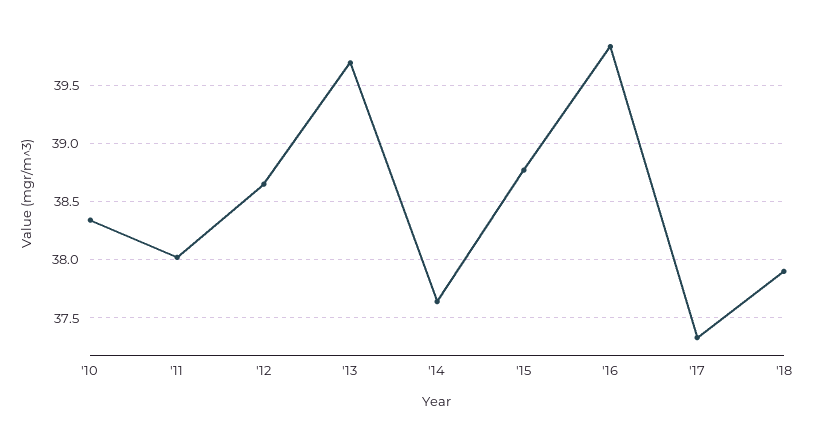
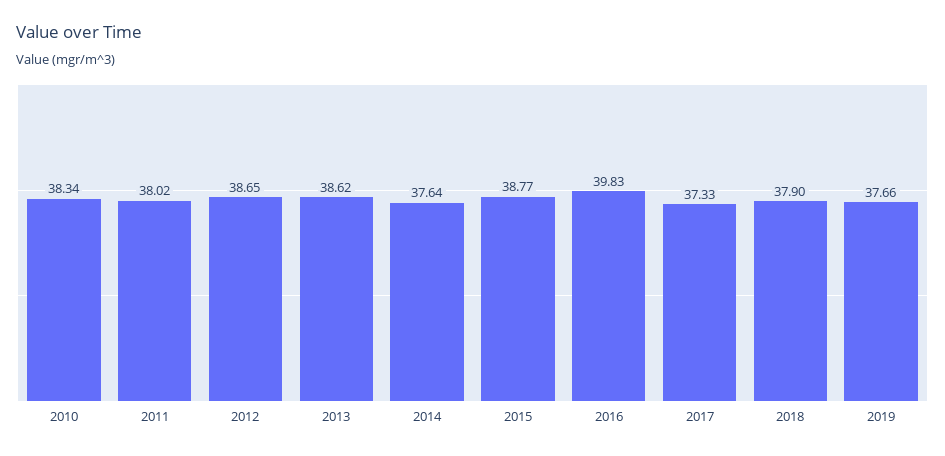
'13: 39.7 -> 38.62
2019: none -> 37.66

